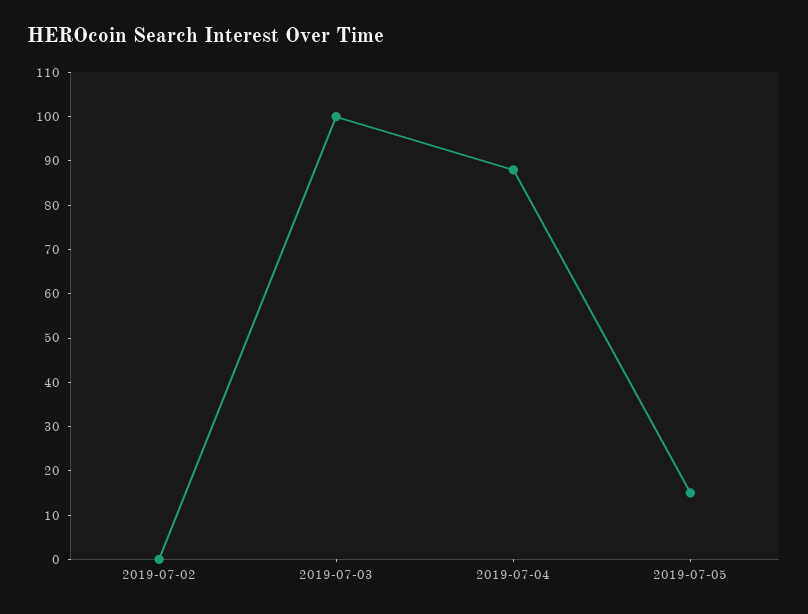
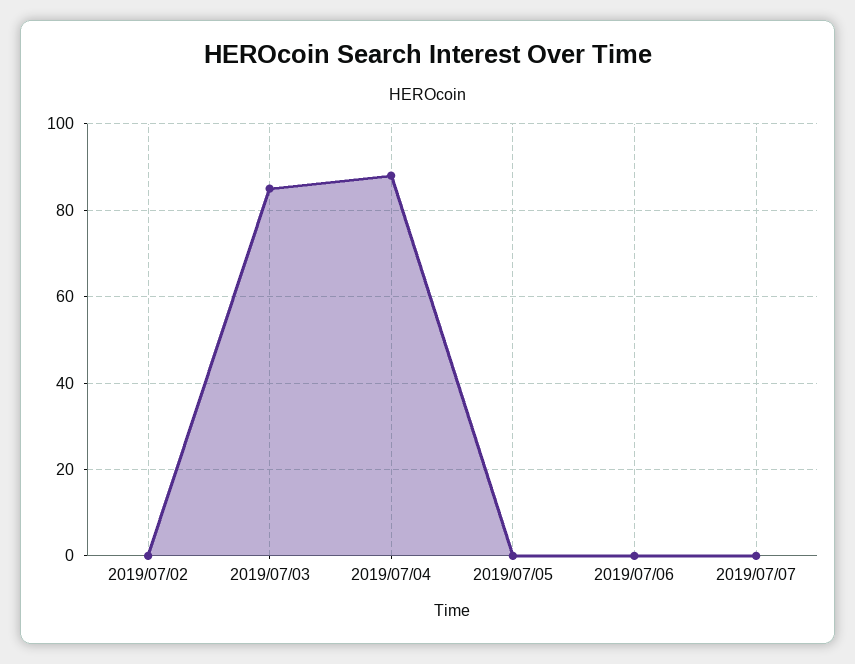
2019-07-03: 100 -> 85
2019-07-05: 15 -> 0
2019/07/06: none -> 0
2019/07/07: none -> 0

